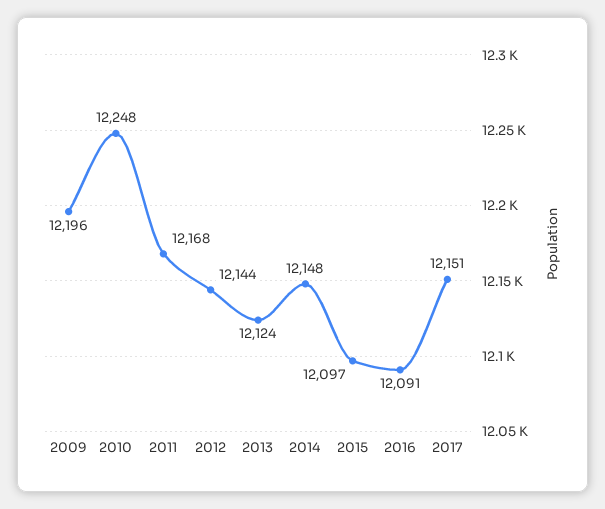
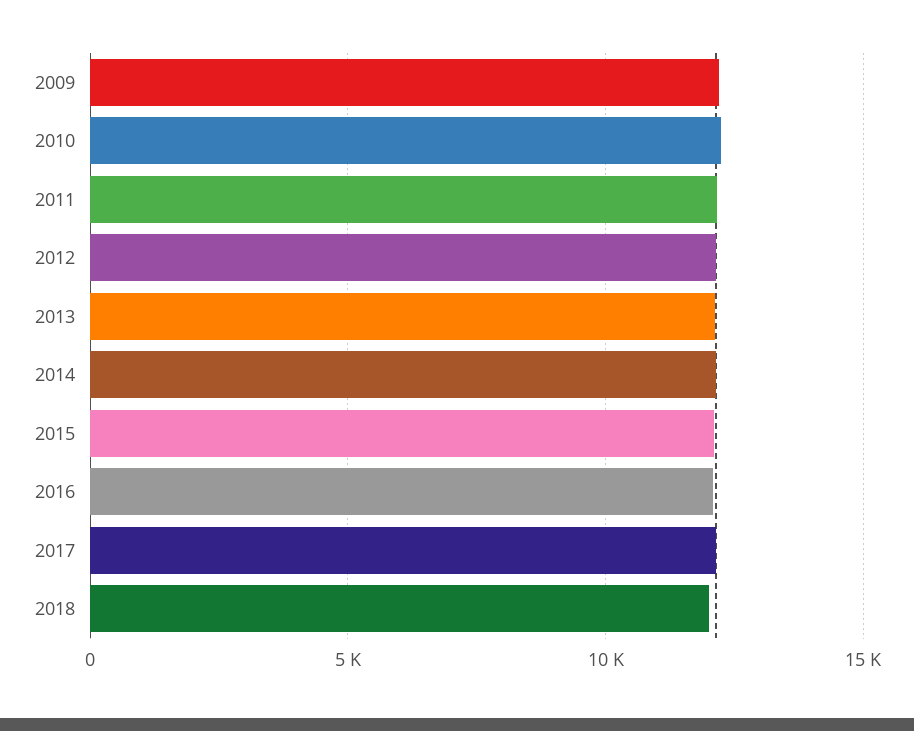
2018: none -> 12000

